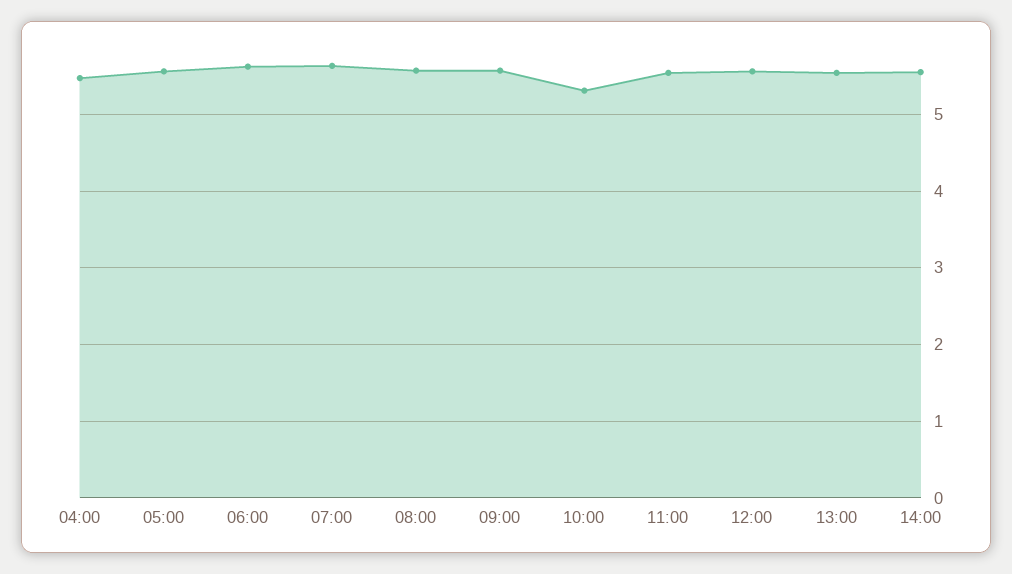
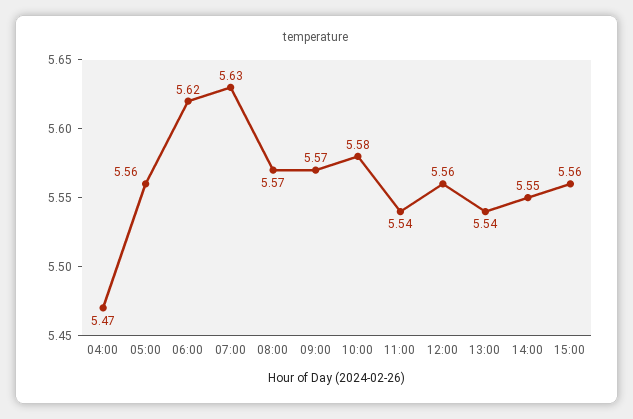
10:00: 5.3 -> 5.58
15:00: none -> 5.56

